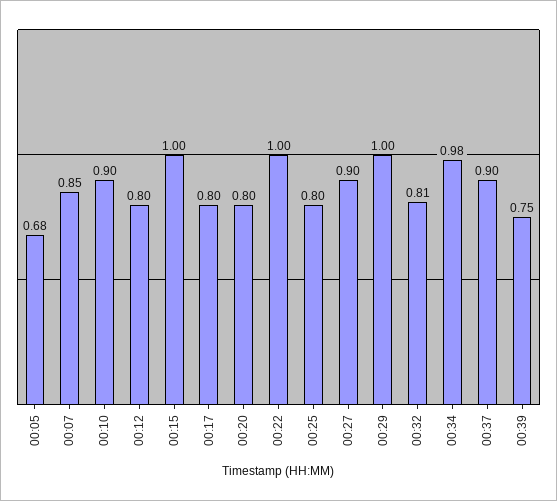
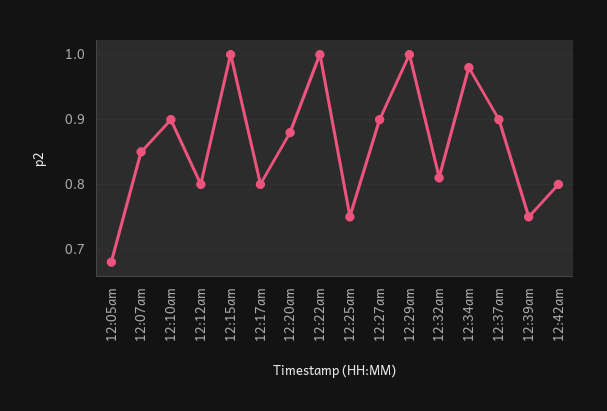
00:20: 0.8 -> 0.88
00:25: 0.8 -> 0.75
12:42am: none -> 0.8

